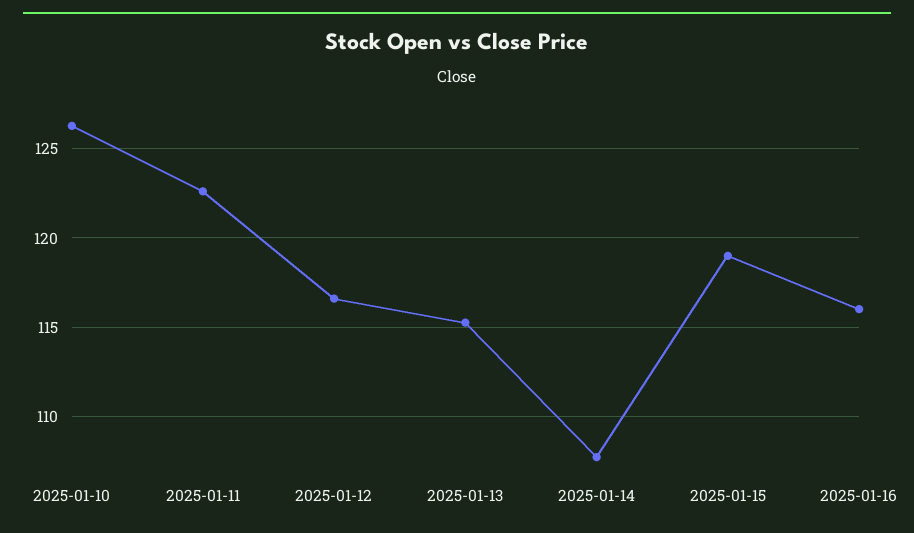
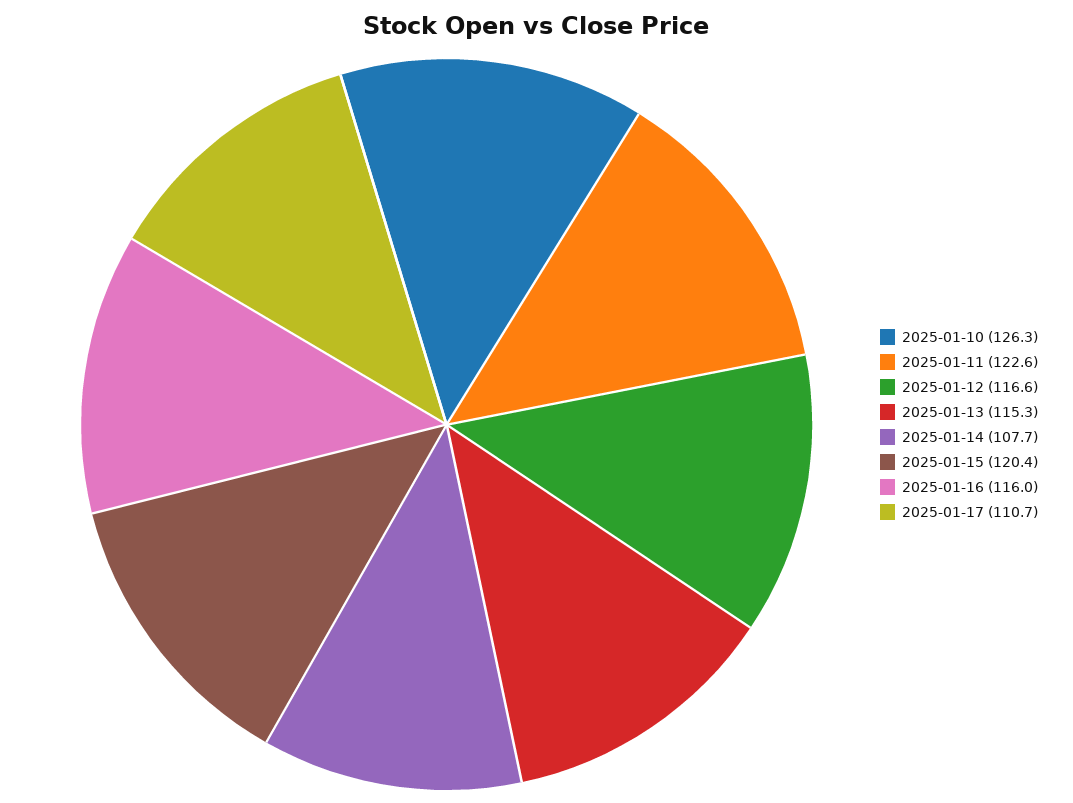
2025-01-15: 119 -> 120.4
2025-01-17: none -> 110.7

